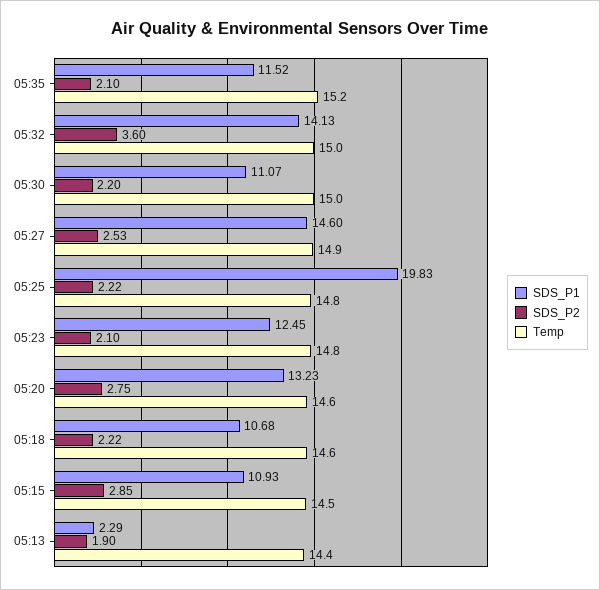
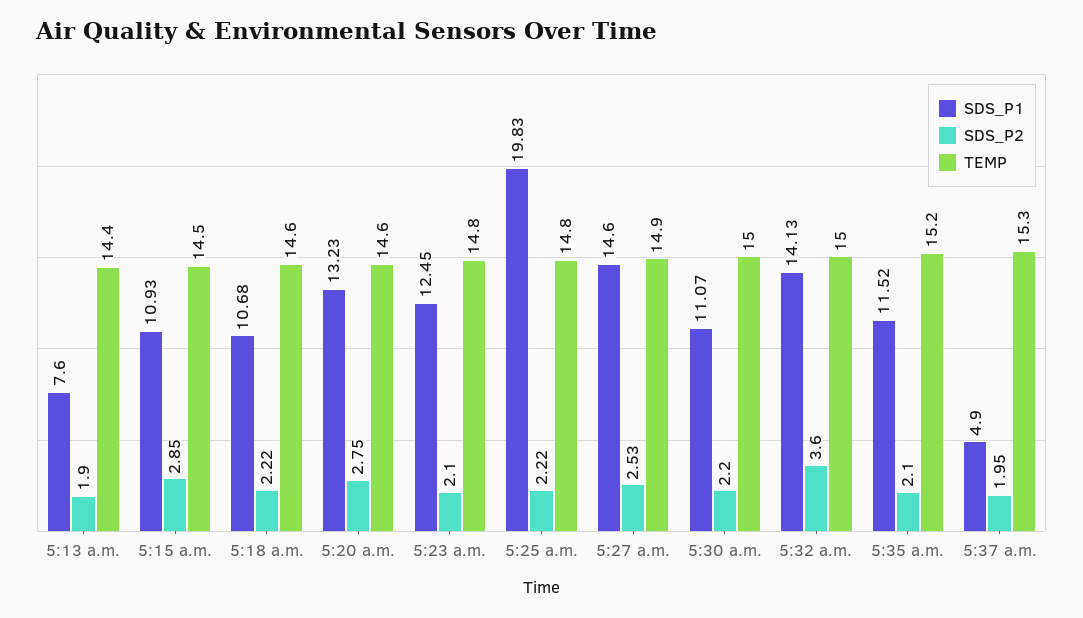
SDS_P1, 05:13: 2.29 -> 7.6
SDS_P1, 5:37 a.m.: none -> 4.9
SDS_P2, 5:37 a.m.: none -> 1.95
Temp, 5:37 a.m.: none -> 15.3

